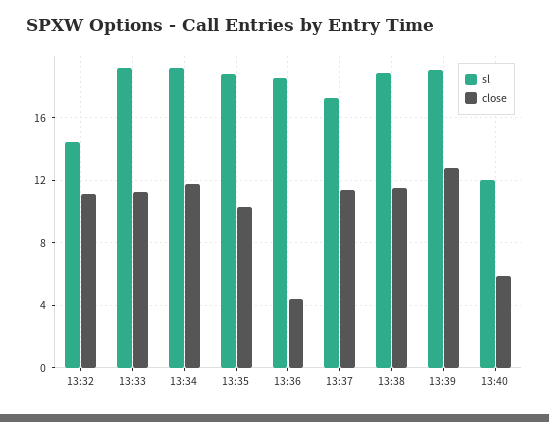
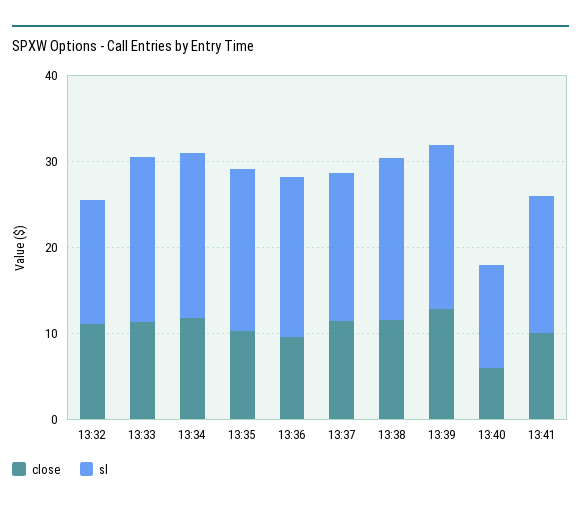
close, 13:36: 4.5 -> 10
close, 13:41: none -> 10
sl, 13:41: none -> 16

